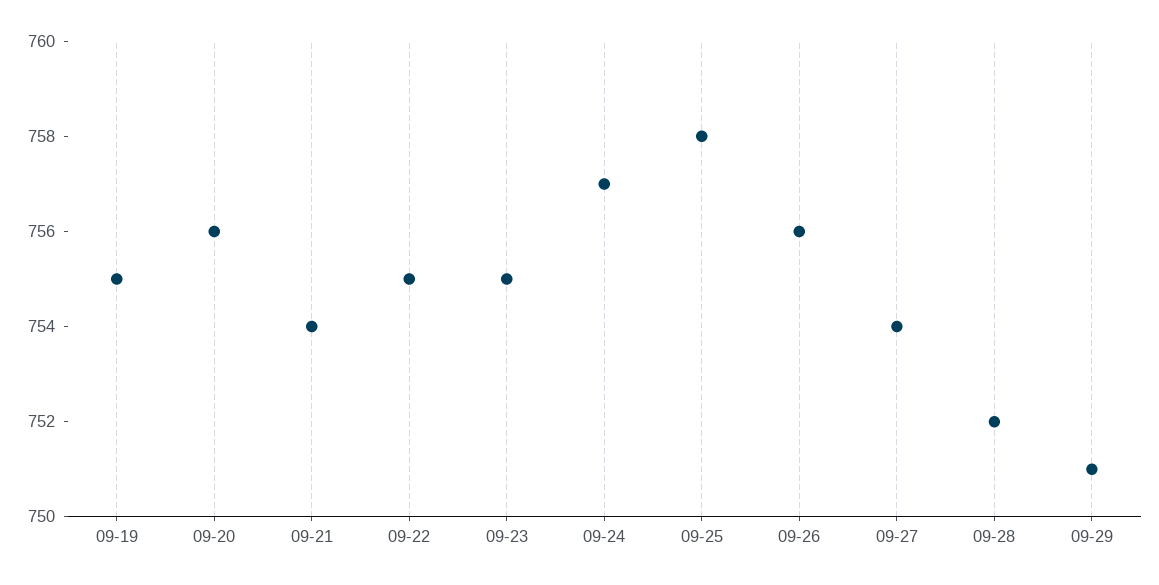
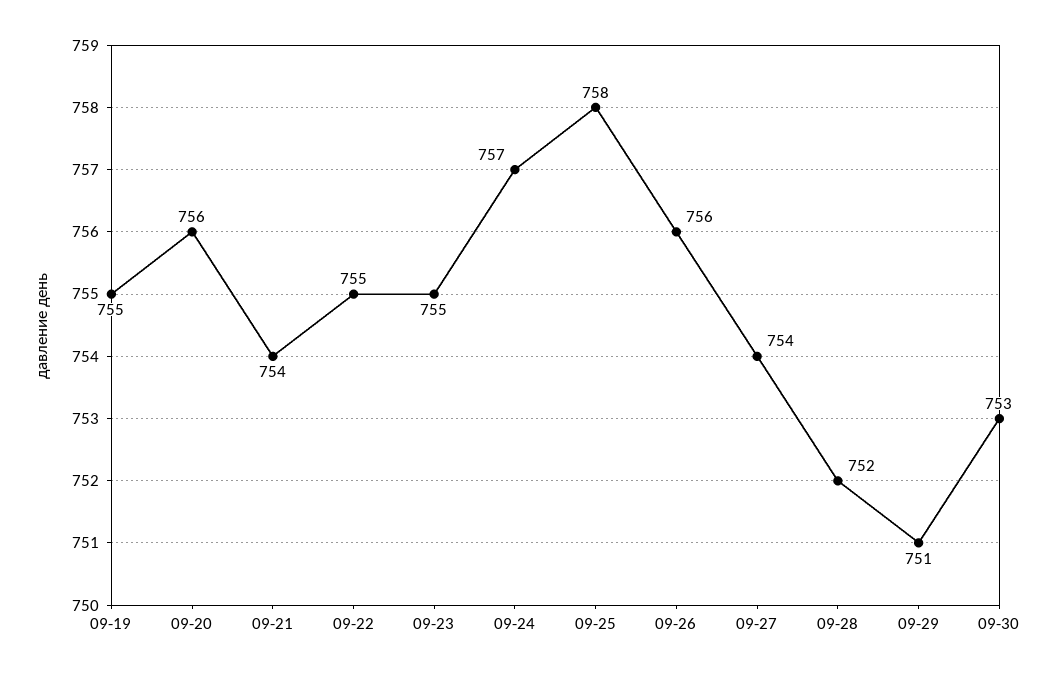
09-30: none -> 753

